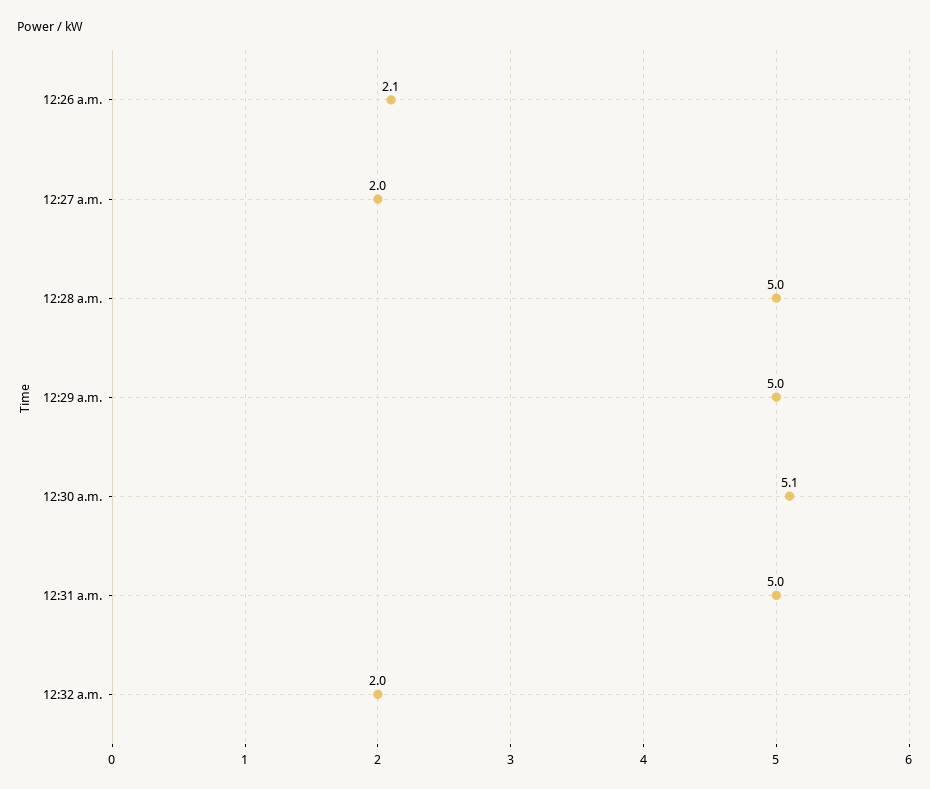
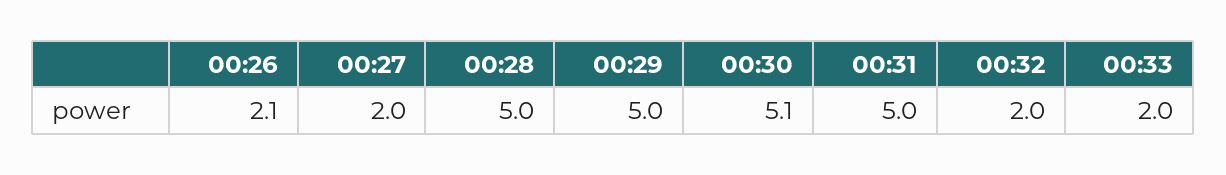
00:33: none -> 2

